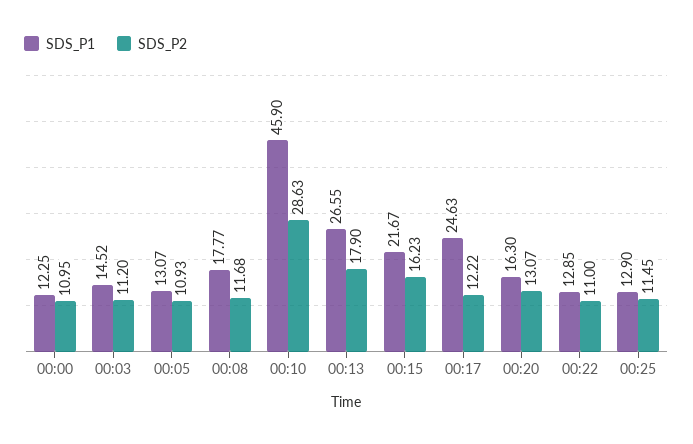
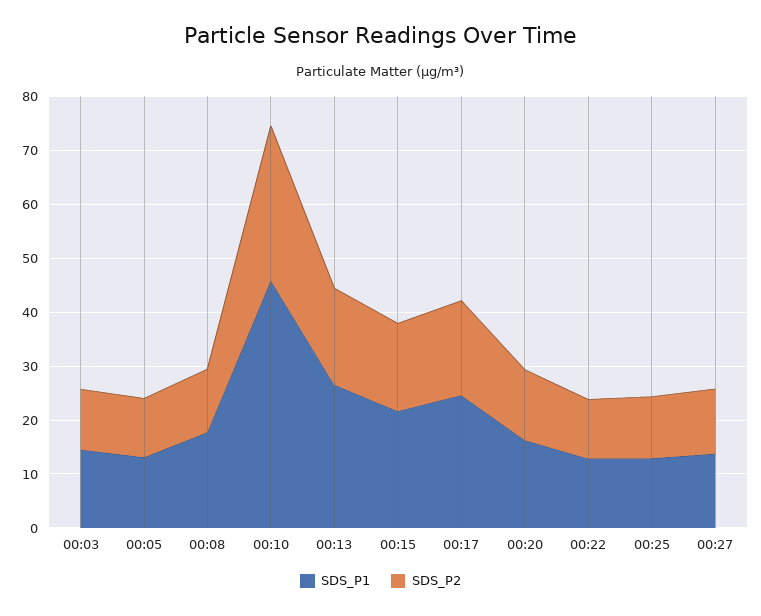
SDS_P1, 00:00: 12.25 -> none
SDS_P2, 00:00: 10.95 -> none
SDS_P2, 00:17: 12.22 -> 18
SDS_P1, 00:27: none -> 14
SDS_P2, 00:27: none -> 12

